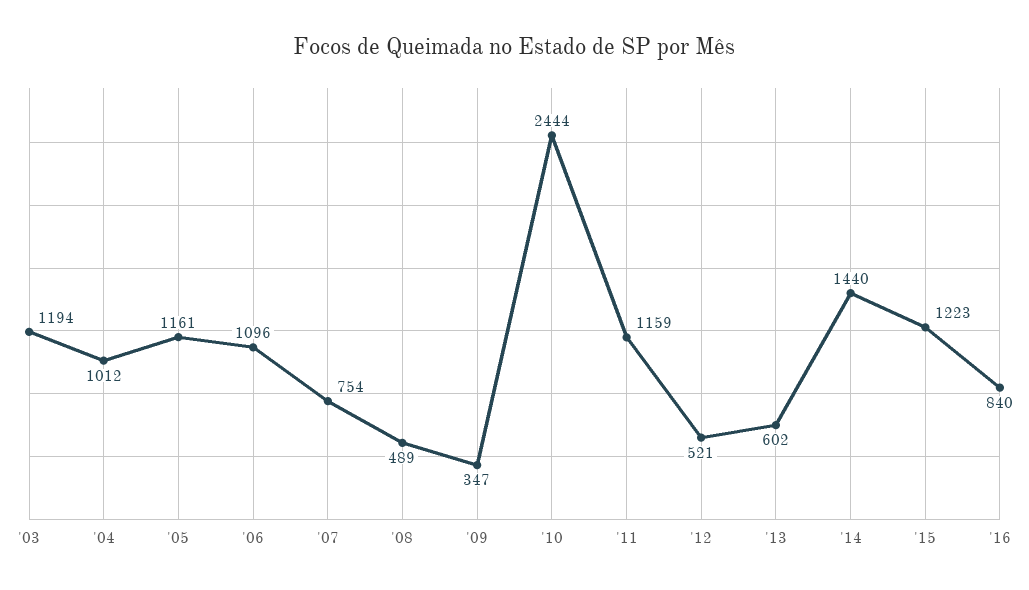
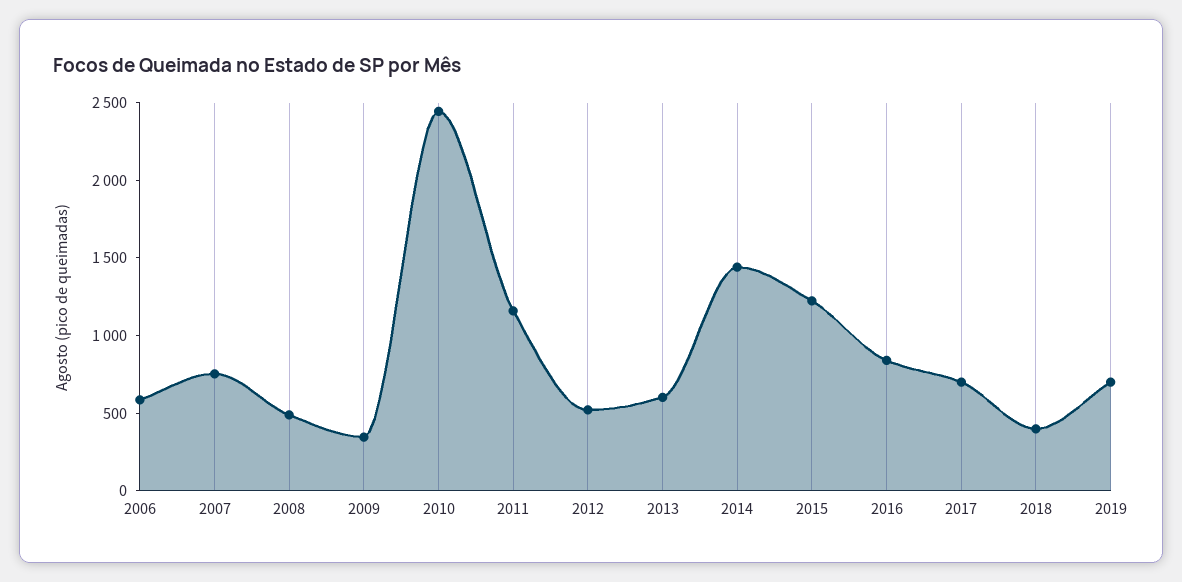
'03: 1194 -> none
'04: 1012 -> none
'05: 1161 -> none
'06: 1096 -> 600
2017: none -> 700
2018: none -> 400
2019: none -> 700

